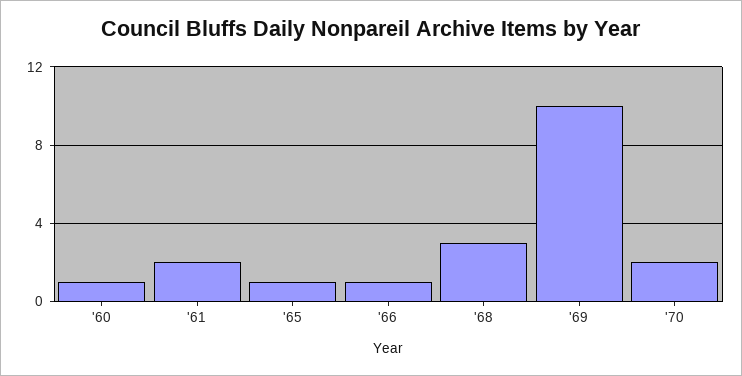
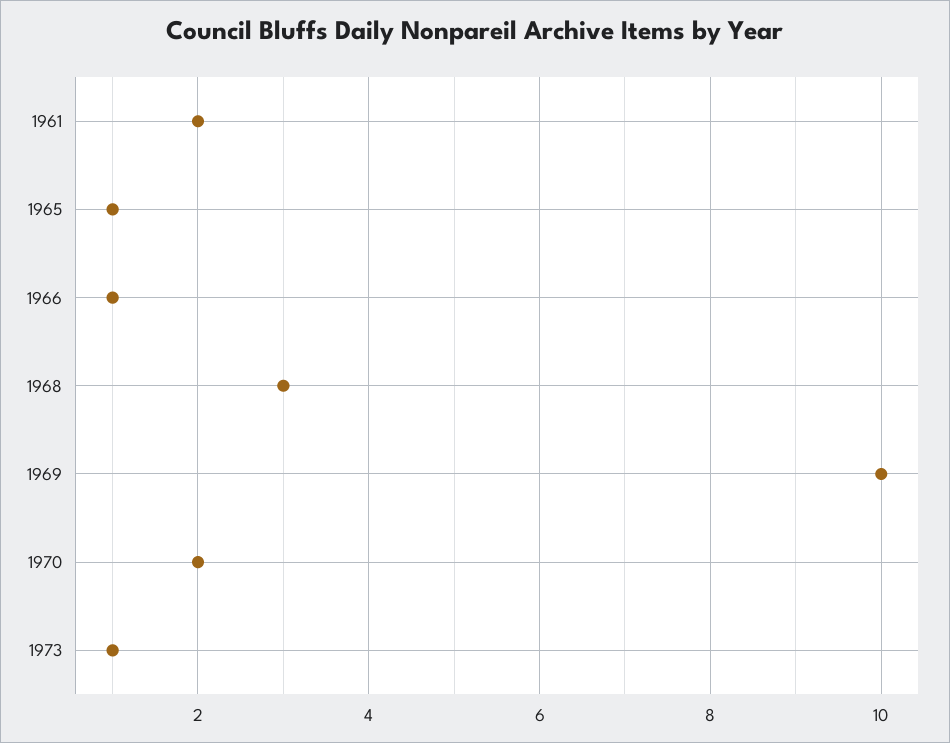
'60: 1 -> none
1973: none -> 1

